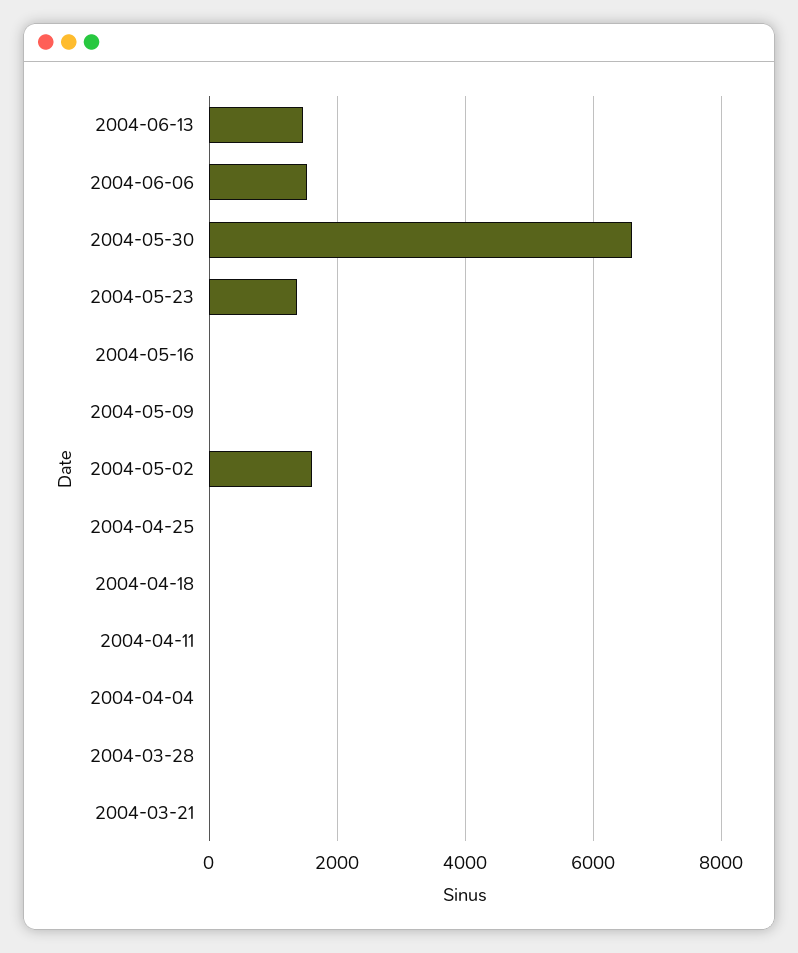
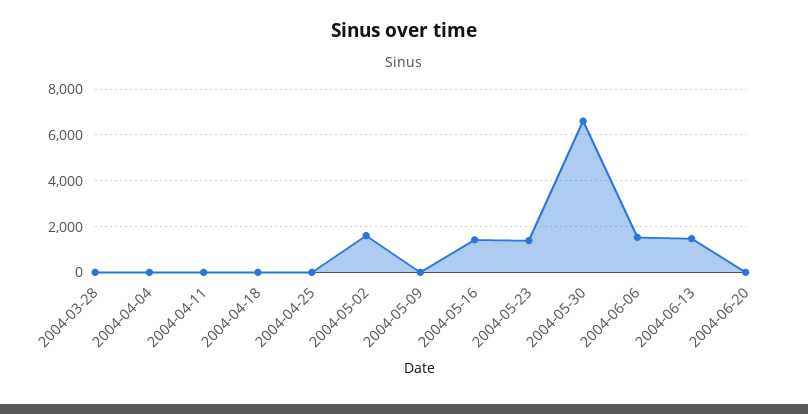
2004-05-16: 0 -> 1500
2004-03-21: 0 -> none
2004-06-20: none -> 0

